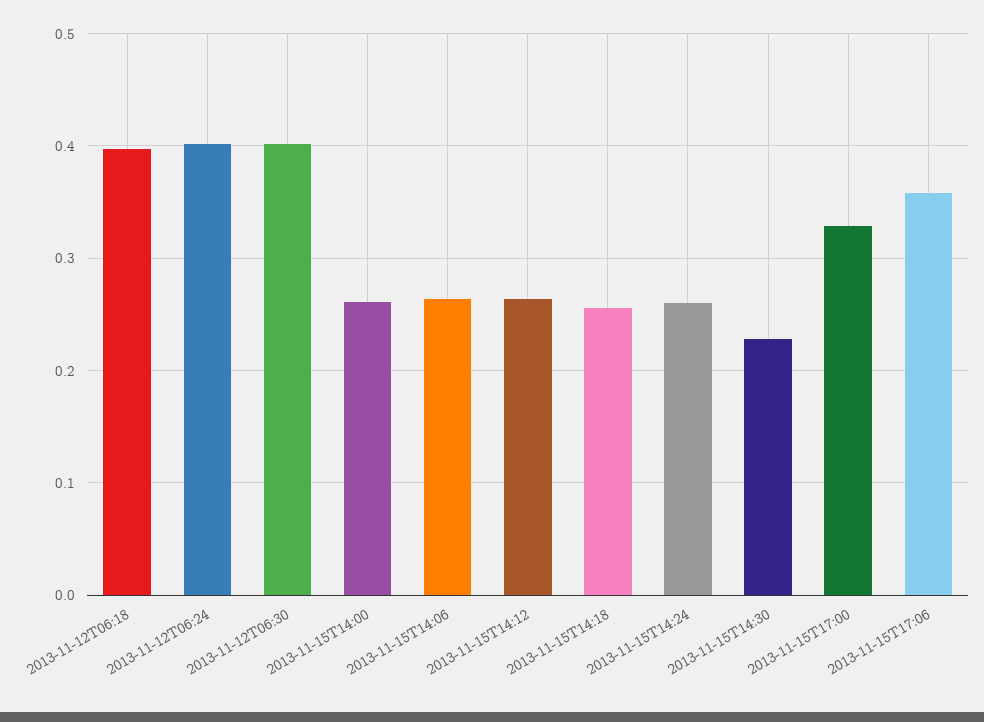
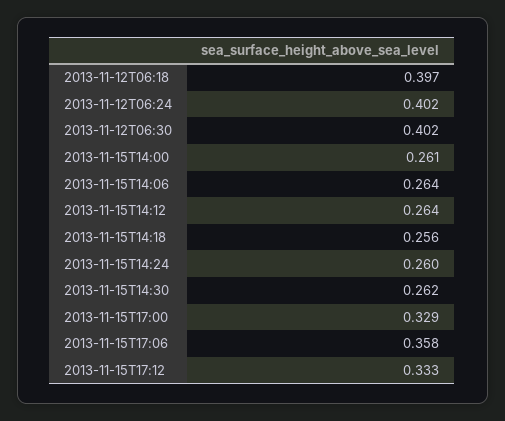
2013-11-15T14:30: 0.23 -> 0.262
2013-11-15T17:12: none -> 0.333

